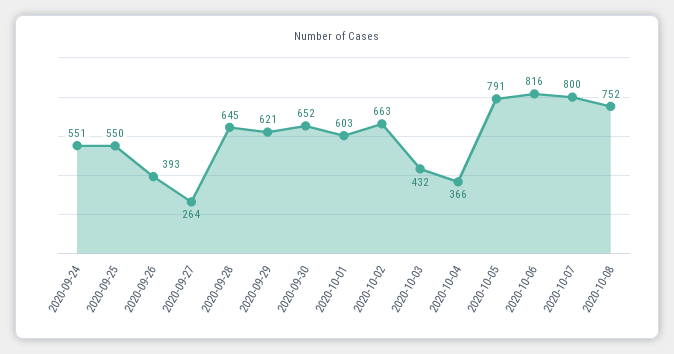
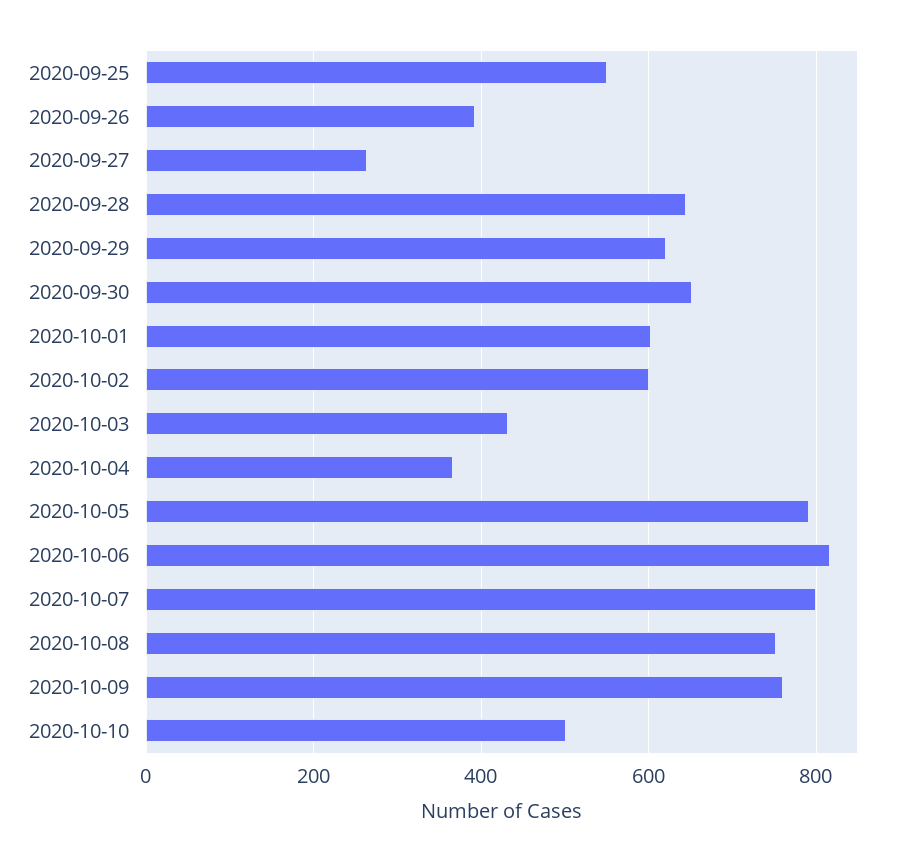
2020-09-24: 551 -> none
2020-10-02: 663 -> 600
2020-10-09: none -> 760
2020-10-10: none -> 500

